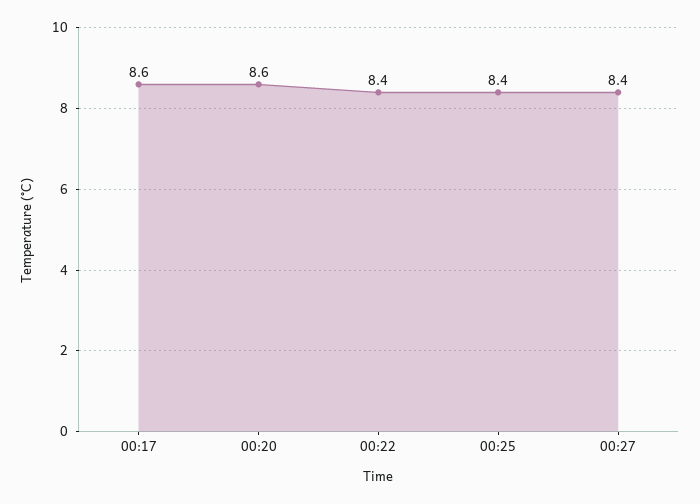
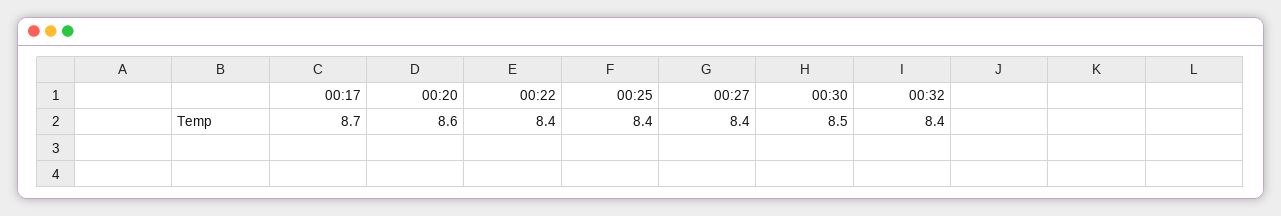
00:17: 8.6 -> 8.7
00:30: none -> 8.5
00:32: none -> 8.4

